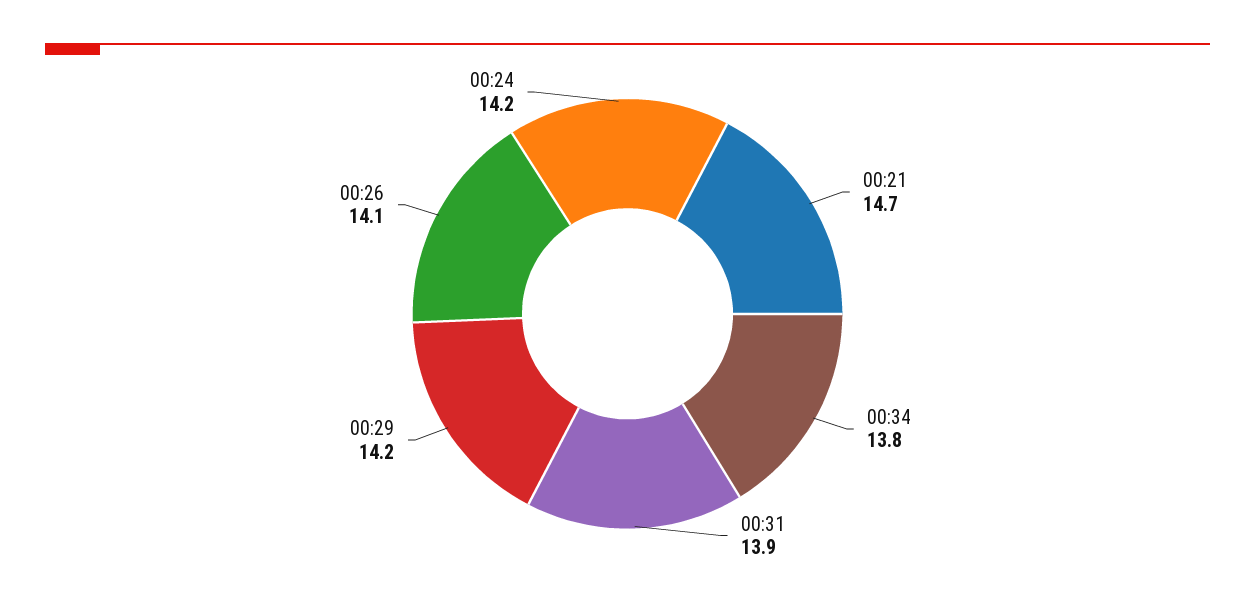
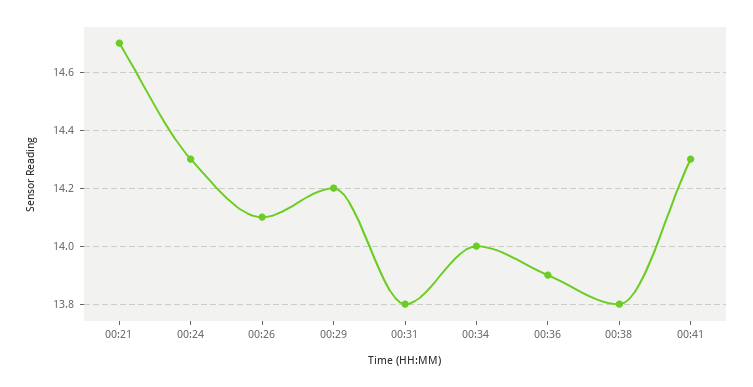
00:34: 13.8 -> 14
00:31: 13.9 -> 13.8
00:24: 14.2 -> 14.3
00:36: none -> 13.9
00:38: none -> 13.8
00:41: none -> 14.3

